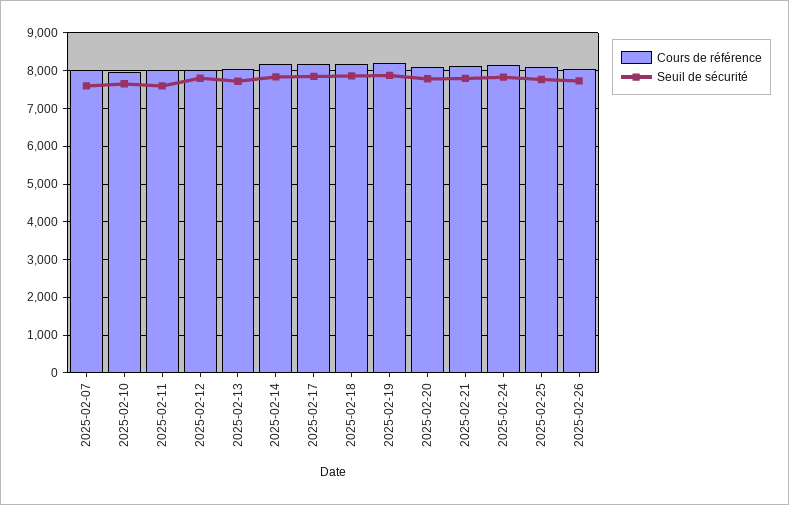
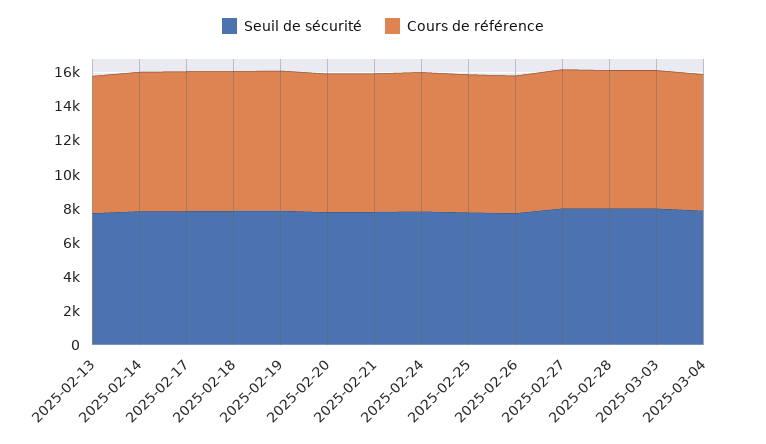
Cours de référence, 2025-02-07: 8000 -> none
Seuil de sécurité, 2025-02-07: 7600 -> none
Cours de référence, 2025-02-10: 8000 -> none
Seuil de sécurité, 2025-02-10: 7600 -> none
Cours de référence, 2025-02-11: 8000 -> none
Seuil de sécurité, 2025-02-11: 7600 -> none
Cours de référence, 2025-02-12: 8000 -> none
Seuil de sécurité, 2025-02-12: 7800 -> none
Seuil de sécurité, 2025-02-27: none -> 8000
Cours de référence, 2025-02-27: none -> 8000
Seuil de sécurité, 2025-02-28: none -> 8000
Cours de référence, 2025-02-28: none -> 8000
Seuil de sécurité, 2025-03-03: none -> 8000
Cours de référence, 2025-03-03: none -> 8000
Seuil de sécurité, 2025-03-04: none -> 8000
Cours de référence, 2025-03-04: none -> 8000

